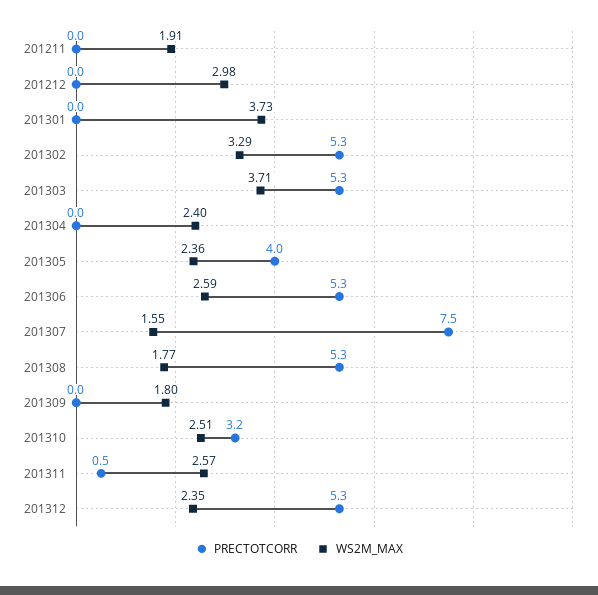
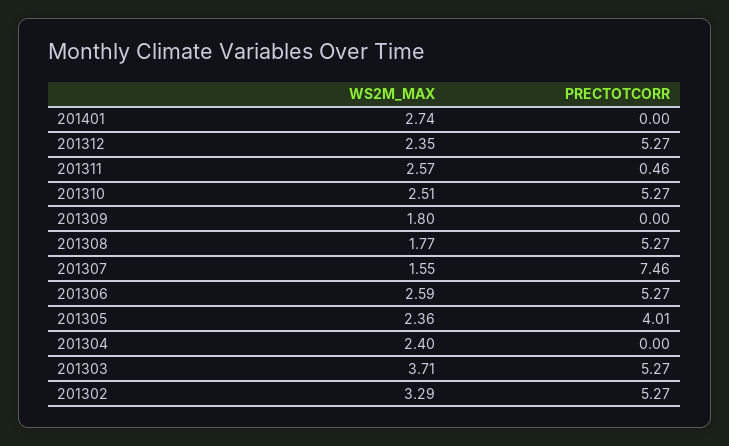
PRECTOTCORR, 201211: 0 -> none
WS2M_MAX, 201211: 1.91 -> none
PRECTOTCORR, 201212: 0 -> none
WS2M_MAX, 201212: 2.98 -> none
PRECTOTCORR, 201301: 0 -> none
WS2M_MAX, 201301: 3.73 -> none
PRECTOTCORR, 201310: 3.2 -> 5.27
WS2M_MAX, 201401: none -> 2.74
PRECTOTCORR, 201401: none -> 0

